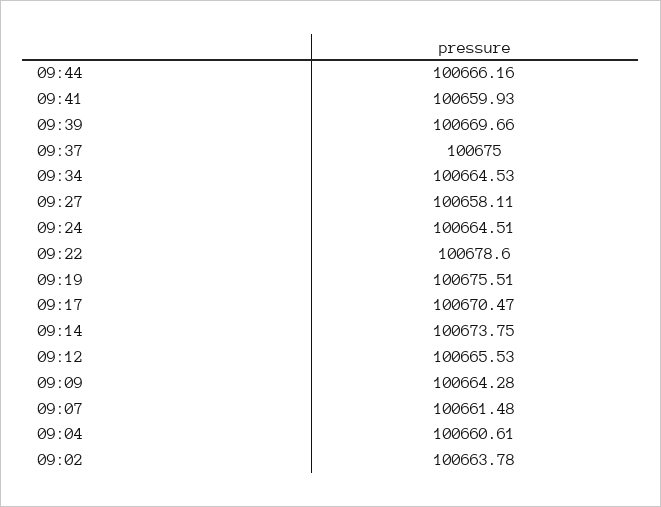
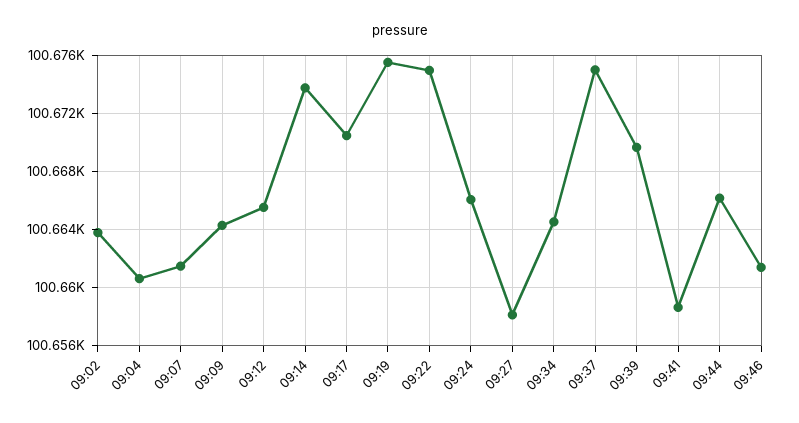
09:41: 100659.93 -> 100658.5
09:24: 100664.51 -> 100666
09:22: 100678.6 -> 100675
09:46: none -> 100661.5

